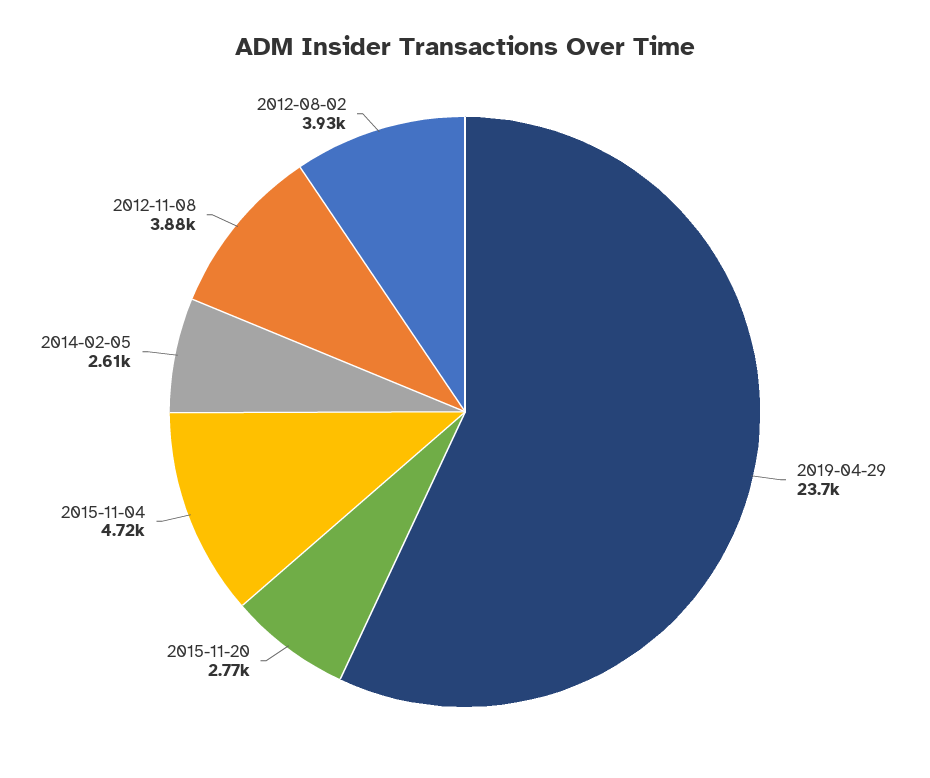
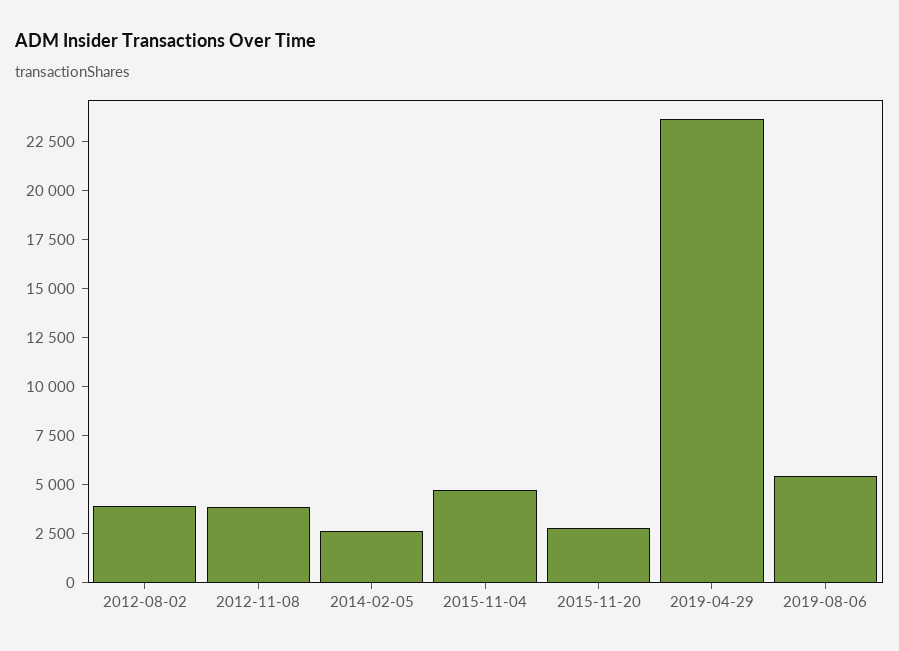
2019-08-06: none -> 5500

